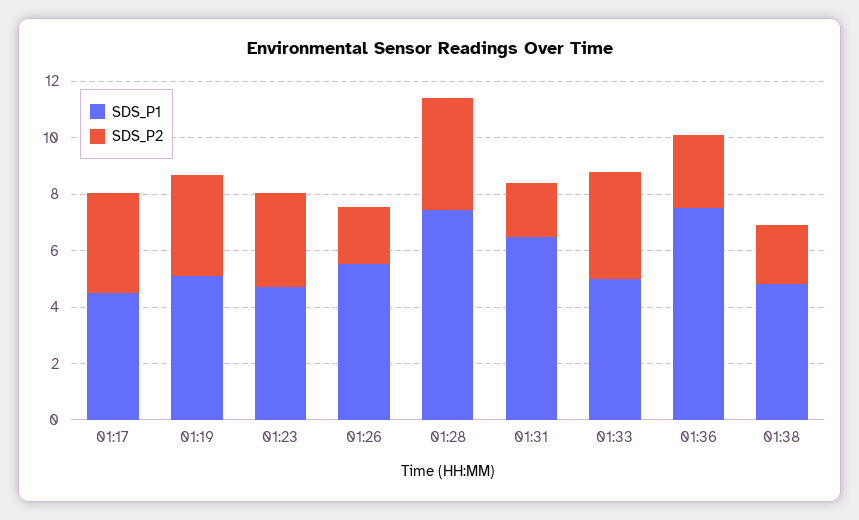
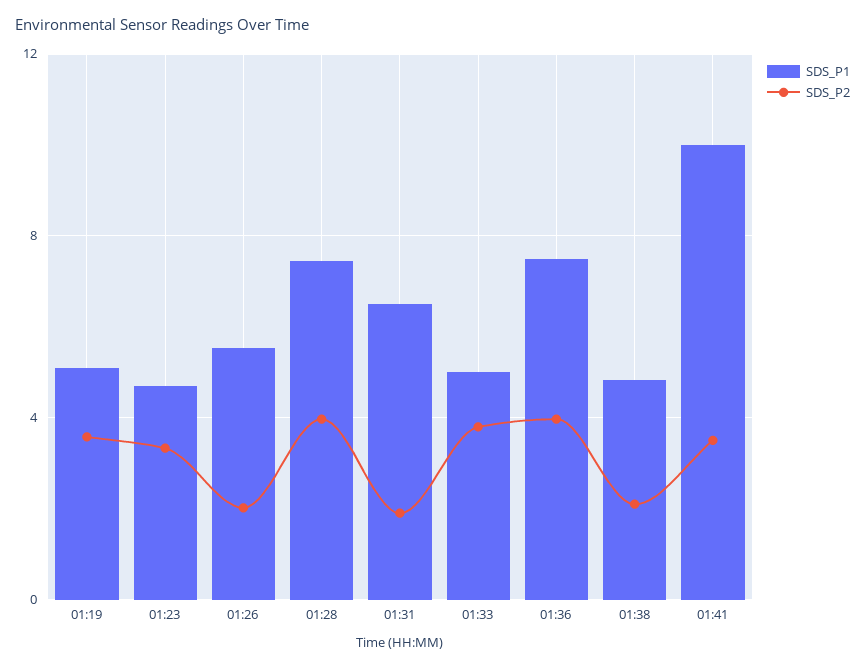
SDS_P1, 01:17: 4.5 -> none
SDS_P2, 01:17: 3.5 -> none
SDS_P2, 01:36: 2.5 -> 4
SDS_P1, 01:41: none -> 10
SDS_P2, 01:41: none -> 3.5

